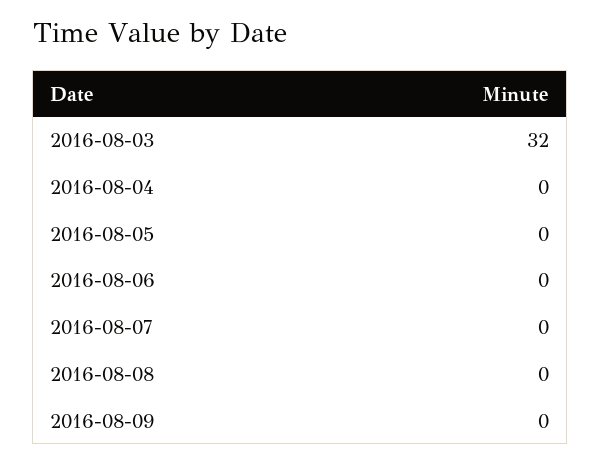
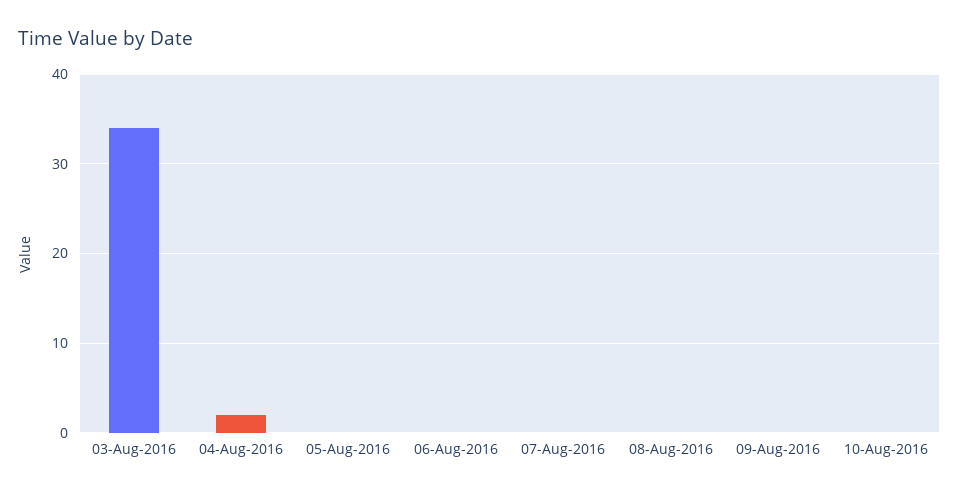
2016-08-03: 32 -> 34
2016-08-04: 0 -> 2
10-Aug-2016: none -> 0

